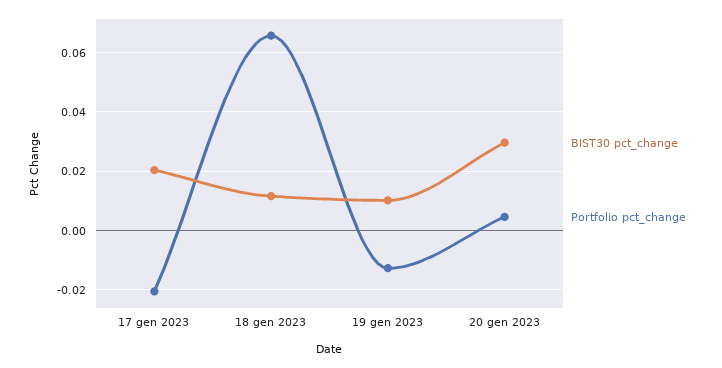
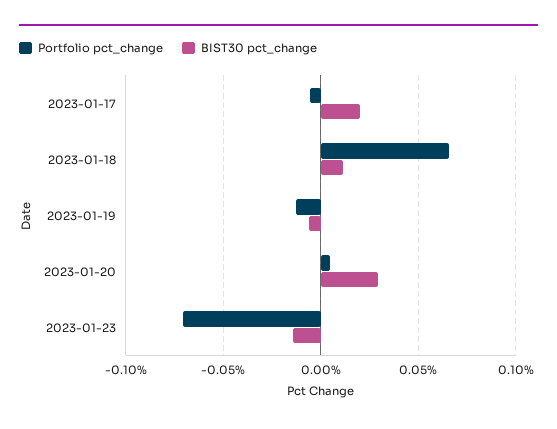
Portfolio pct_change, 17 gen 2023: -0.02 -> -0.005
BIST30 pct_change, 19 gen 2023: 0.01 -> -0.005
Portfolio pct_change, 2023-01-23: none -> -0.07
BIST30 pct_change, 2023-01-23: none -> -0.015

